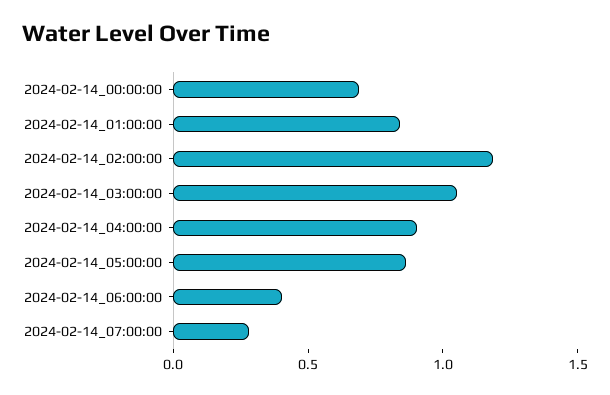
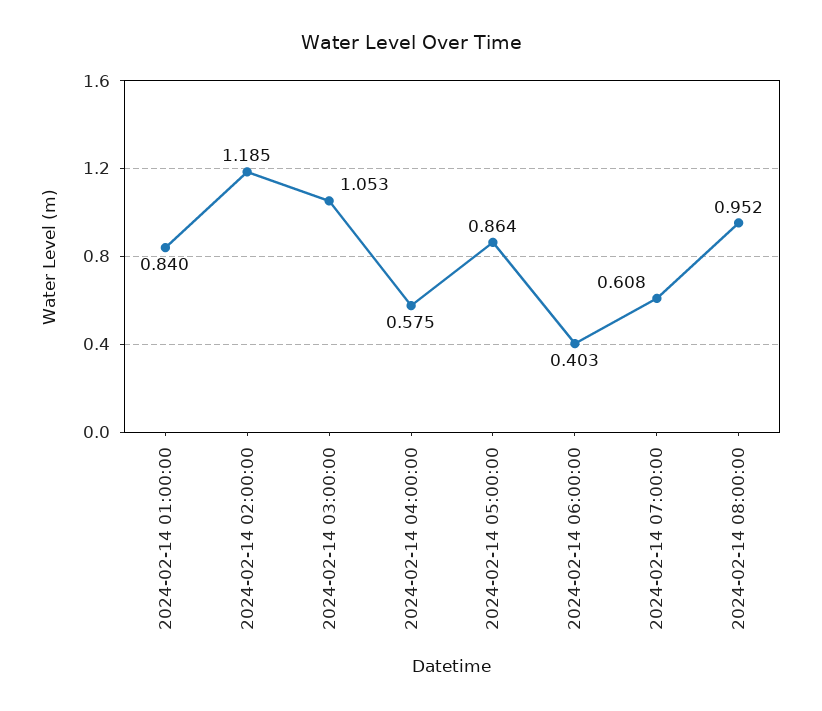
2024-02-14_00:00:00: 0.7 -> none
2024-02-14_04:00:00: 0.9 -> 0.575
2024-02-14_07:00:00: 0.3 -> 0.608
2024-02-14 08:00:00: none -> 0.952

